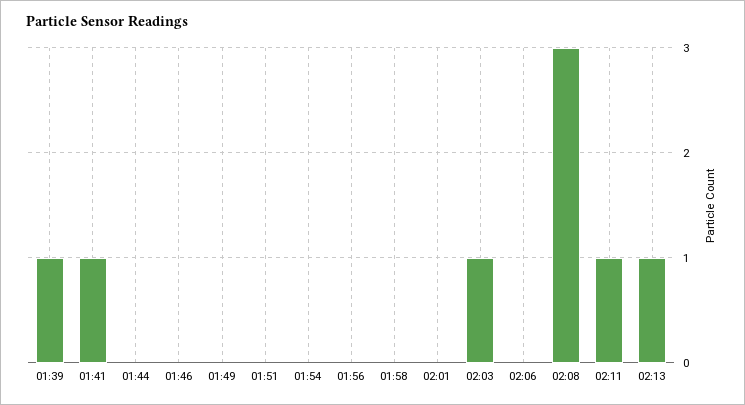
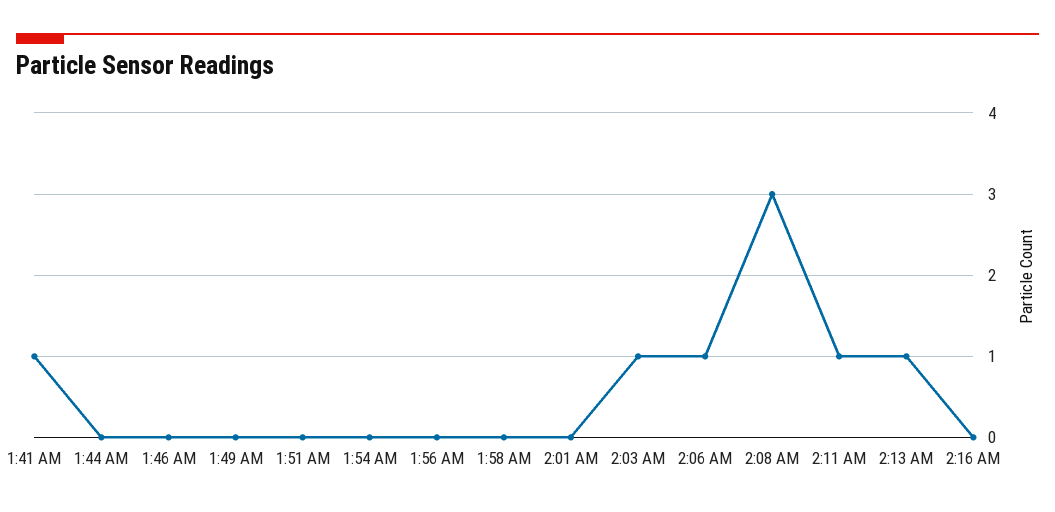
01:39: 1 -> none
02:06: 0 -> 1
2:16 AM: none -> 0

